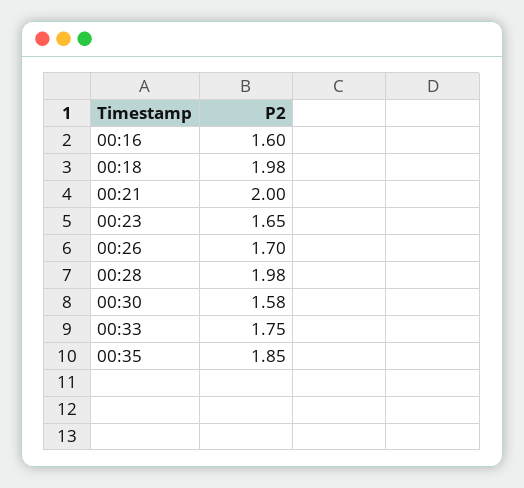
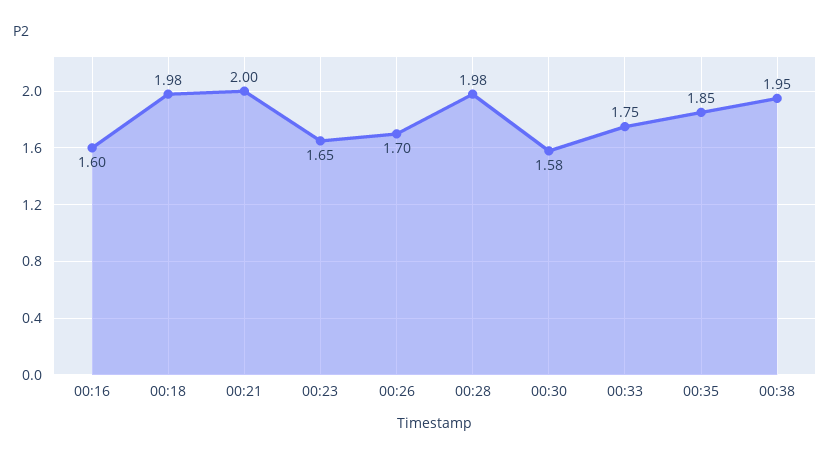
00:38: none -> 1.95

